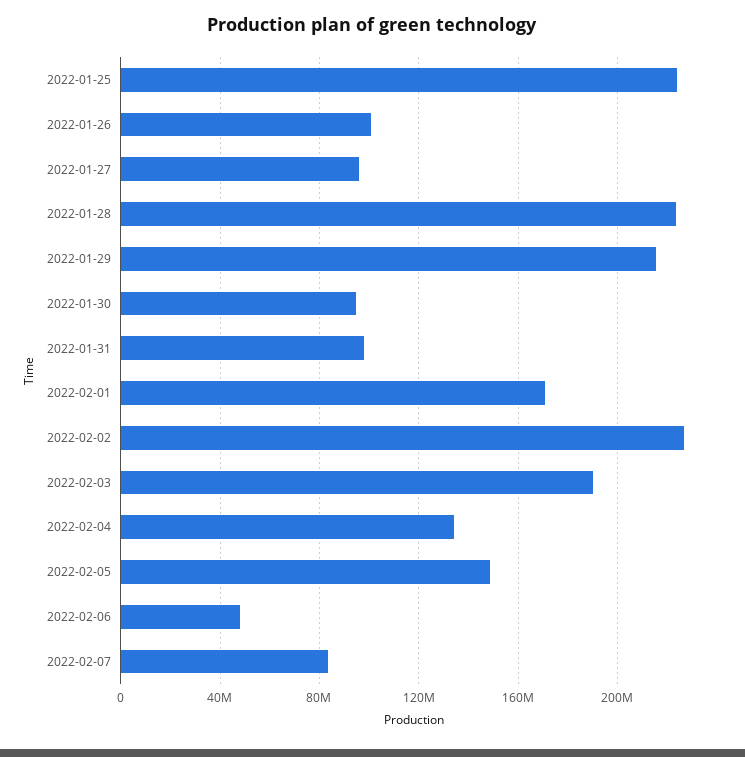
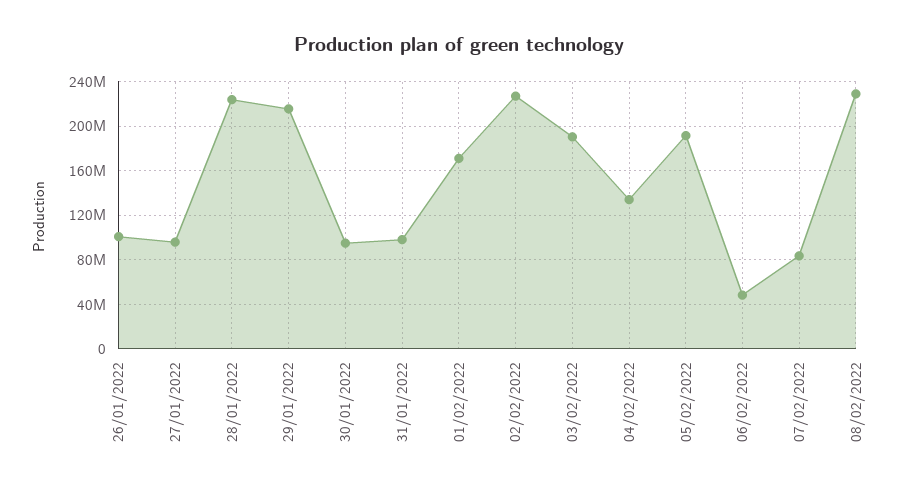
2022-01-25: 225000000 -> none
2022-02-05: 150000000 -> 190000000
08/02/2022: none -> 230000000

